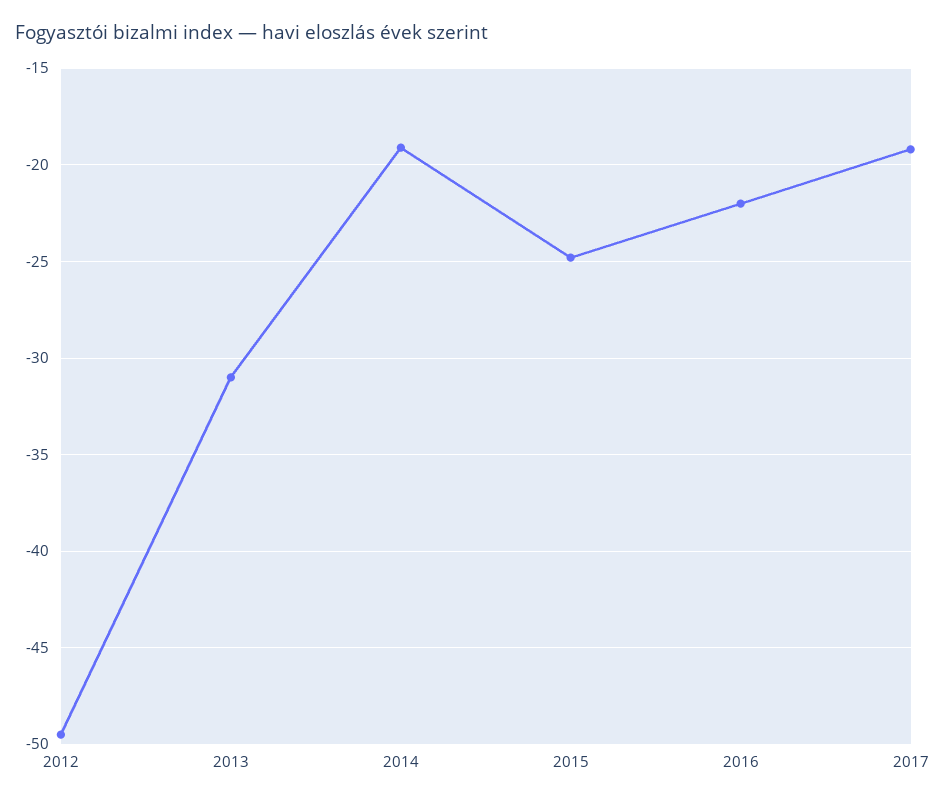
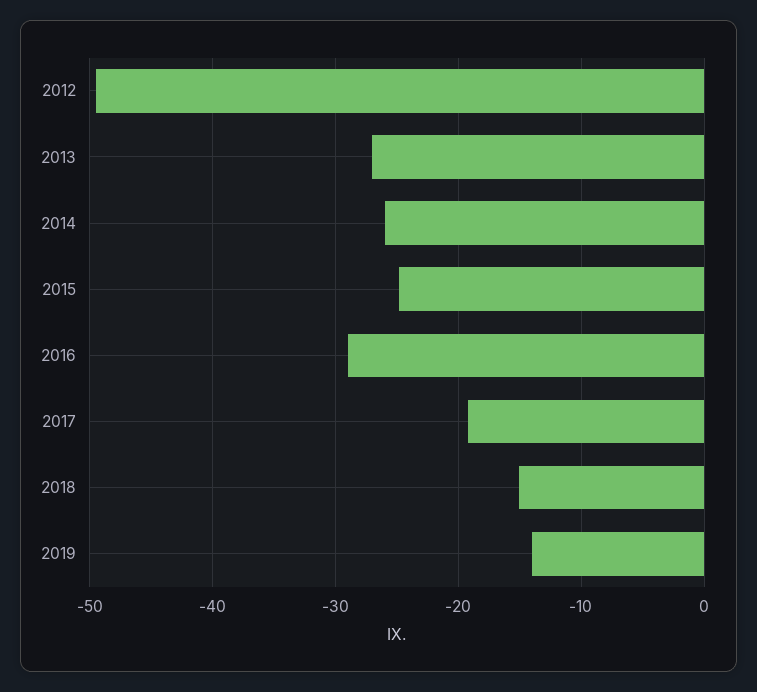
2013: -31 -> -27
2014: -19 -> -26
2016: -22 -> -29
2018: none -> -15
2019: none -> -14

